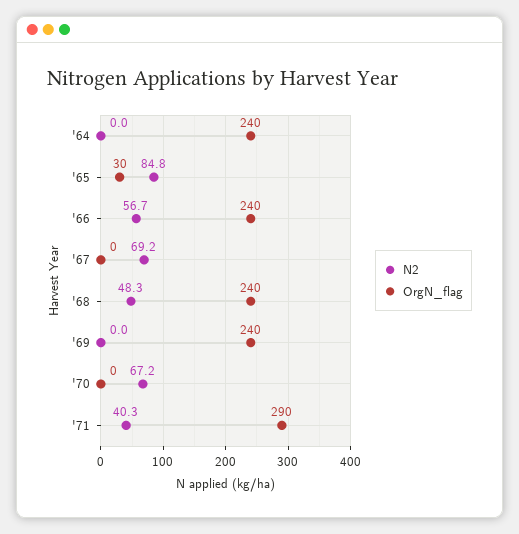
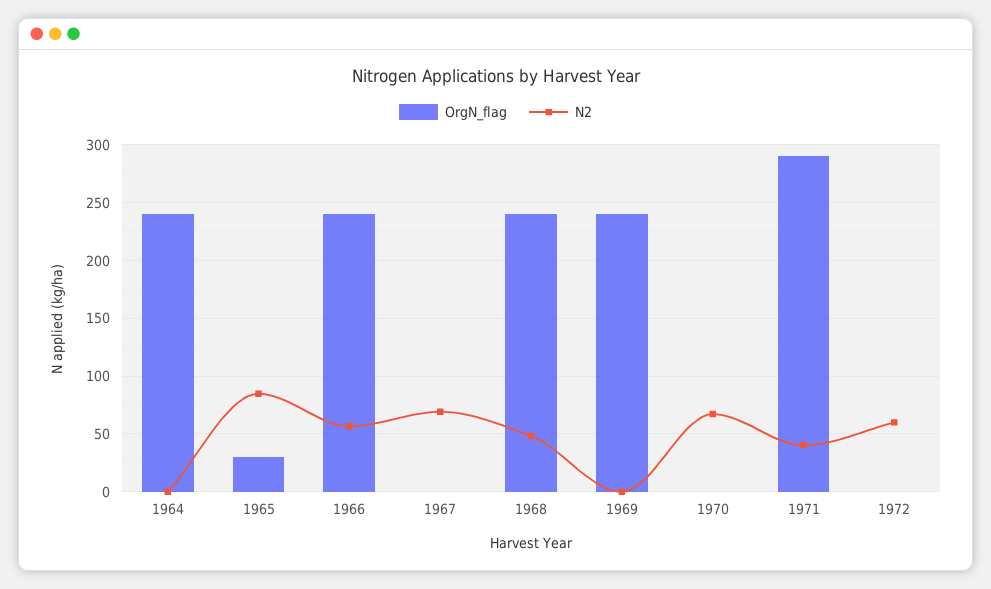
OrgN_flag, 1972: none -> 0
N2, 1972: none -> 60

